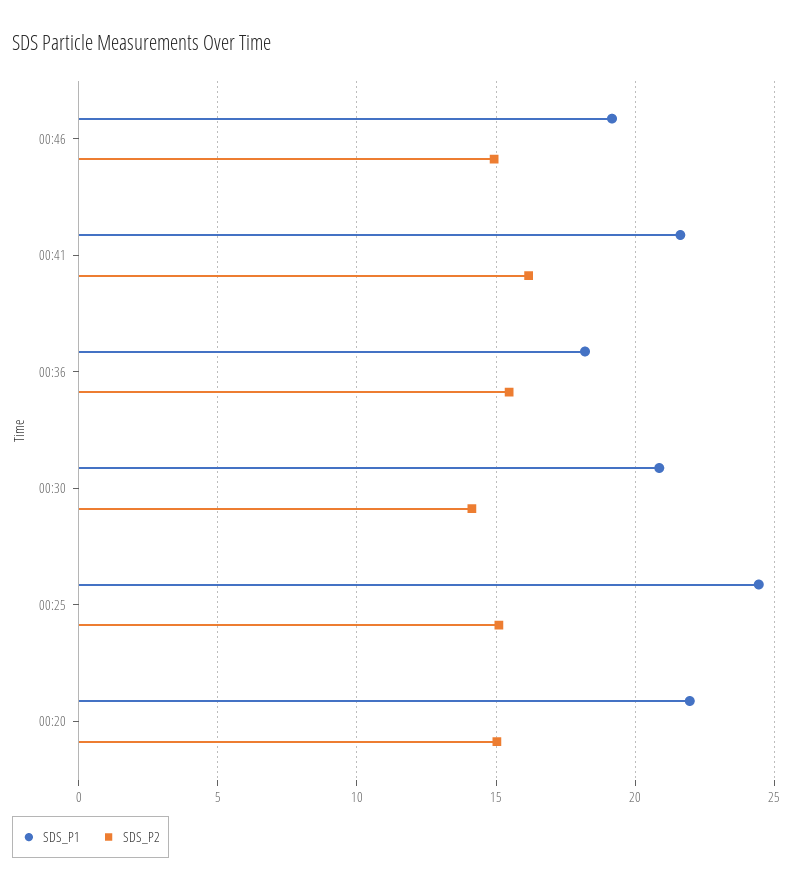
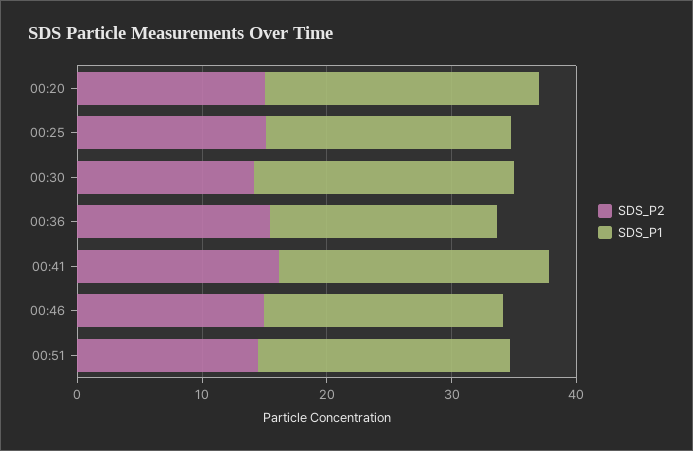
SDS_P1, 00:25: 24.5 -> 20
SDS_P2, 00:51: none -> 14
SDS_P1, 00:51: none -> 20

